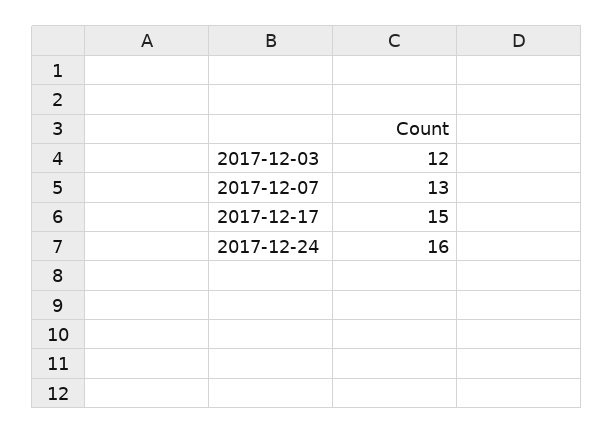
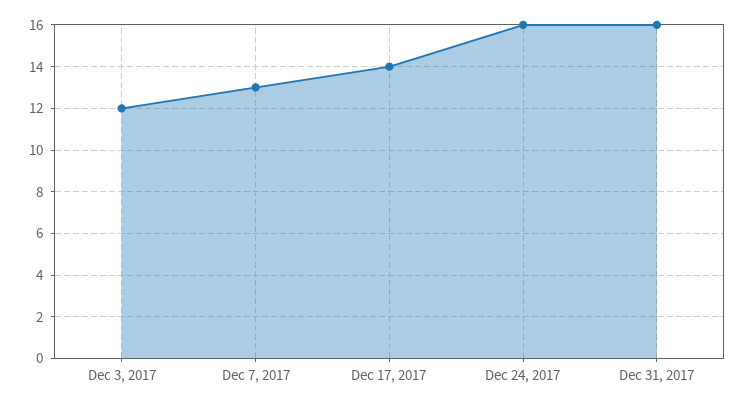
2017-12-17: 15 -> 14
Dec 31, 2017: none -> 16

